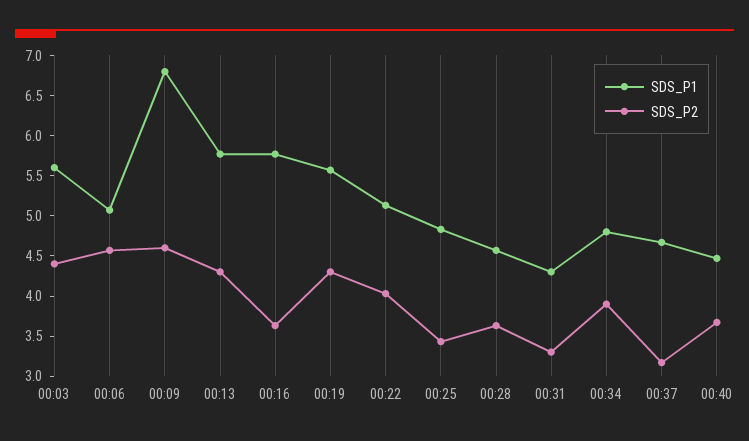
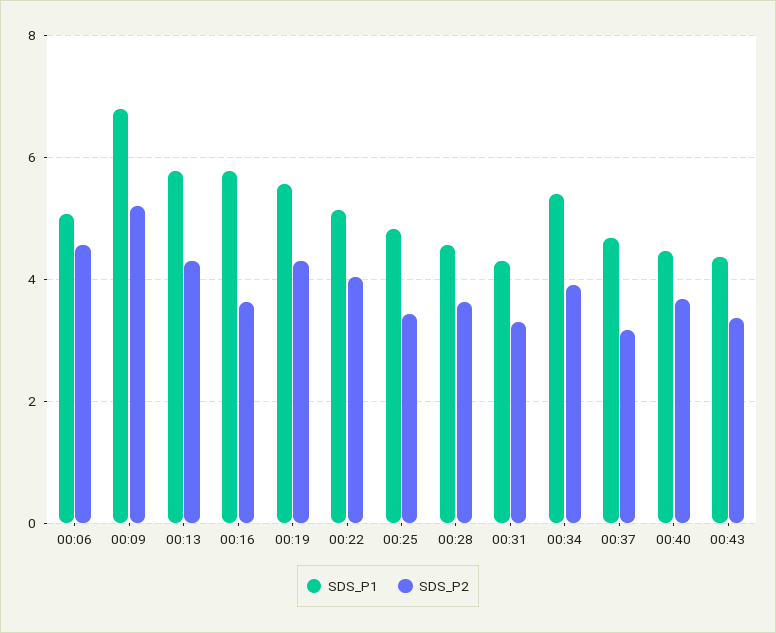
SDS_P1, 00:03: 5.6 -> none
SDS_P2, 00:03: 4.4 -> none
SDS_P2, 00:09: 4.6 -> 5.2
SDS_P1, 00:34: 4.8 -> 5.4
SDS_P1, 00:43: none -> 4.4
SDS_P2, 00:43: none -> 3.4

